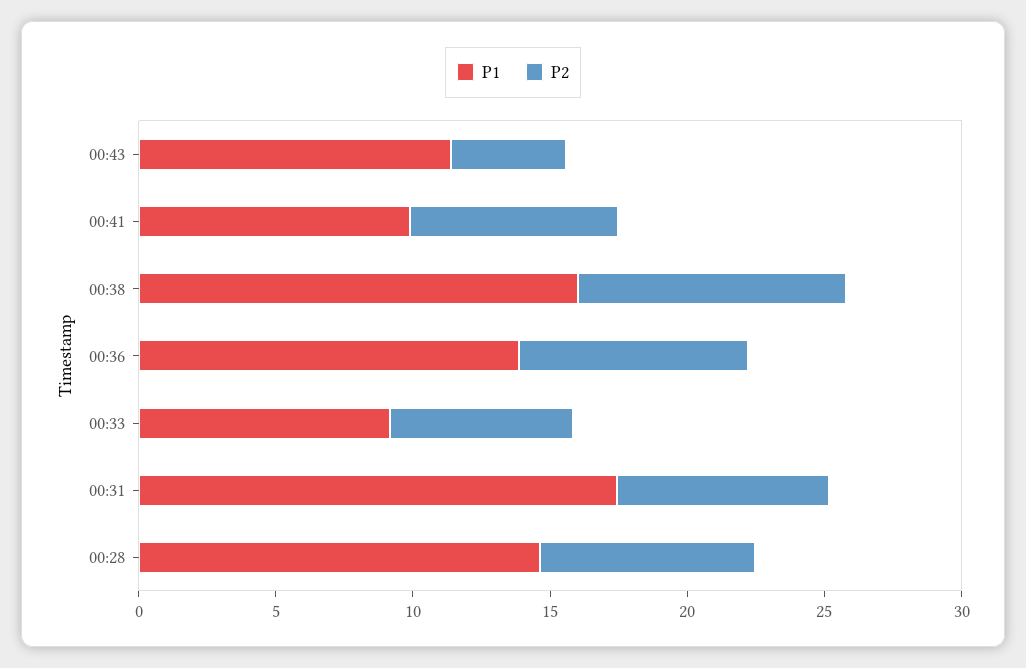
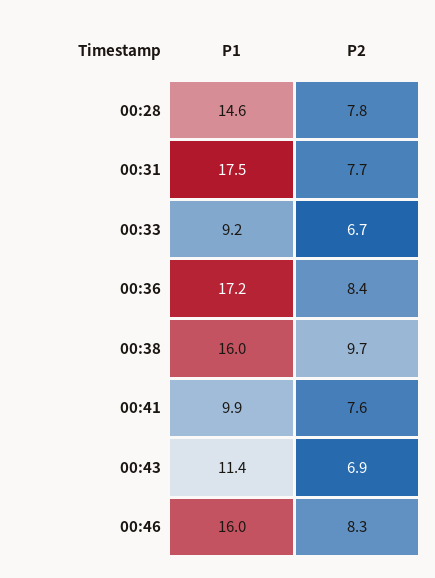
P2, 00:43: 4 -> 6.9
P1, 00:36: 14 -> 17.2
P1, 00:46: none -> 16
P2, 00:46: none -> 8.3

